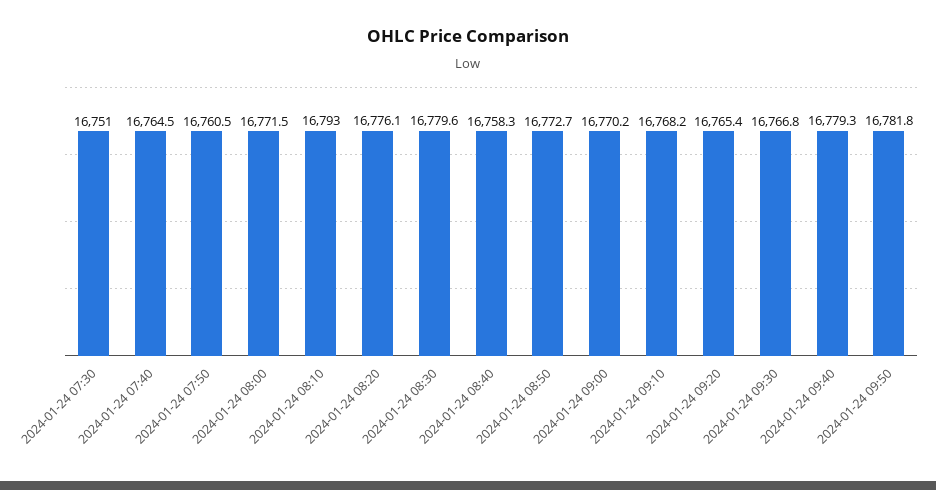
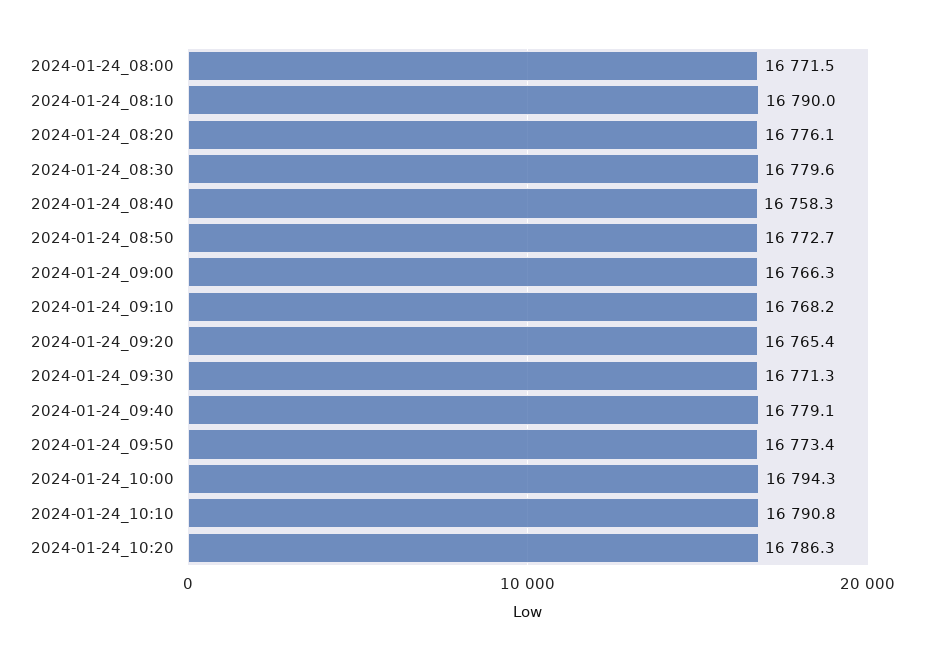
2024-01-24 07:30: 16751 -> none
2024-01-24 07:40: 16764.5 -> none
2024-01-24 07:50: 16760.5 -> none
2024-01-24 08:10: 16793 -> 16790
2024-01-24 09:00: 16770.2 -> 16766.3
2024-01-24 09:30: 16766.8 -> 16771.3
2024-01-24 09:40: 16779.3 -> 16779.1
2024-01-24 09:50: 16781.8 -> 16773.4
2024-01-24_10:00: none -> 16794.3
2024-01-24_10:10: none -> 16790.8
2024-01-24_10:20: none -> 16786.3

